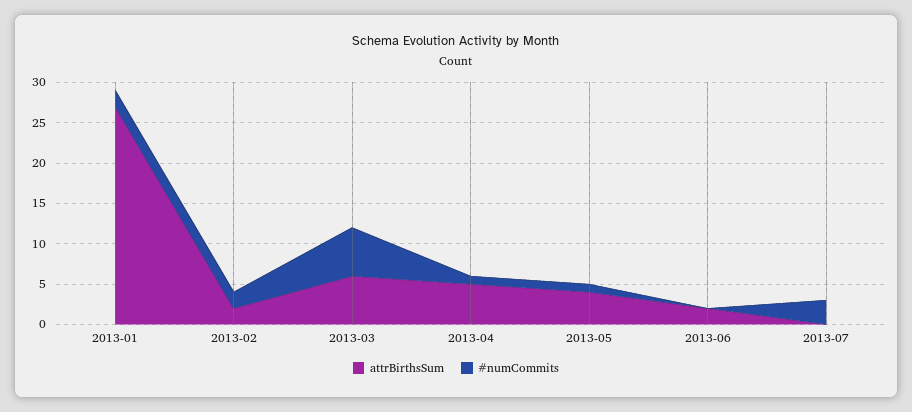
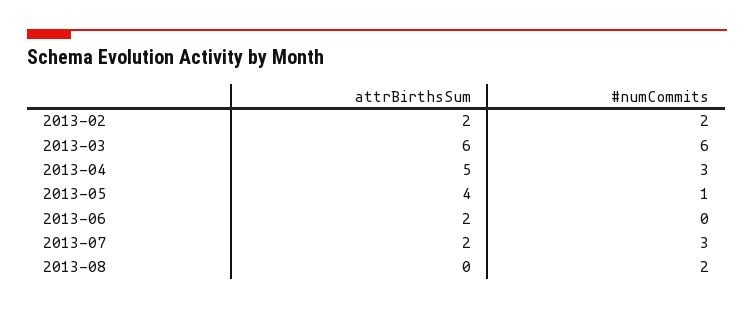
attrBirthsSum, 2013-01: 27 -> none
#numCommits, 2013-01: 2 -> none
#numCommits, 2013-04: 1 -> 3
attrBirthsSum, 2013-07: 0 -> 2
attrBirthsSum, 2013-08: none -> 0
#numCommits, 2013-08: none -> 2

